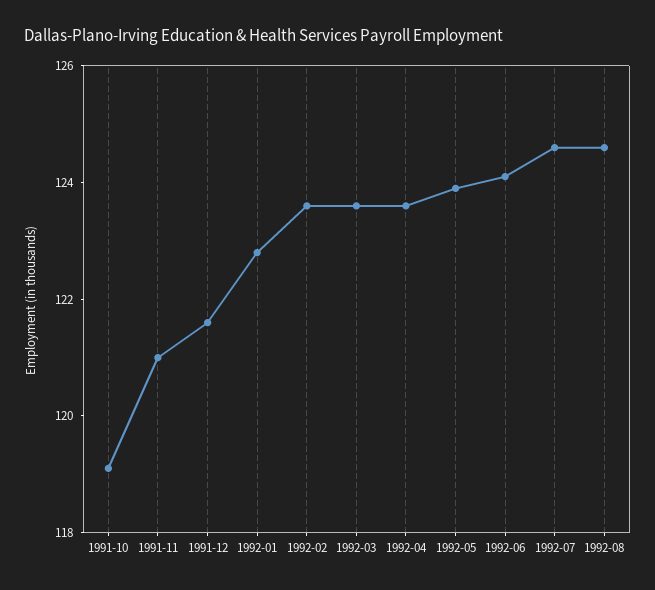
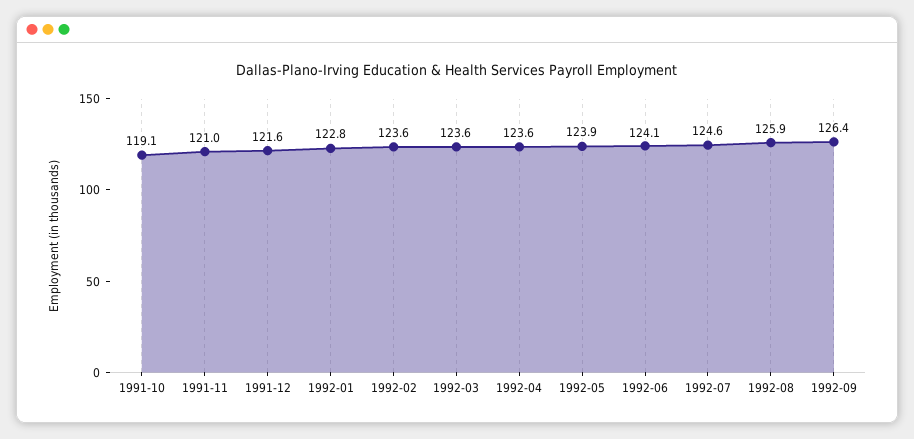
1992-08: 124.5 -> 125.9
1992-09: none -> 126.4

